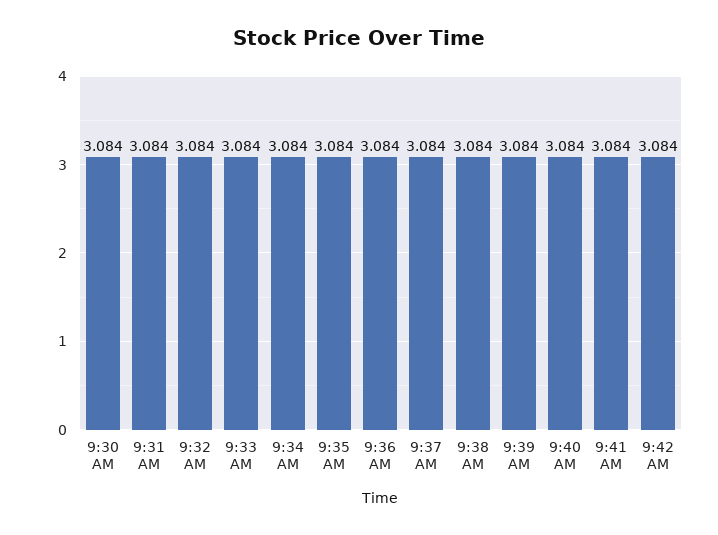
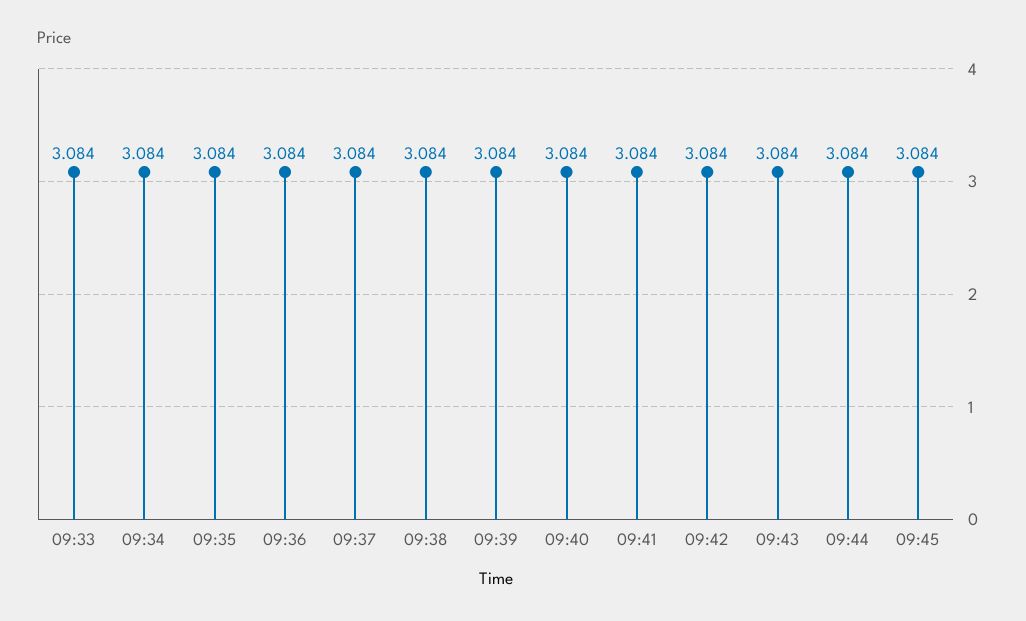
9:30 AM: 3.084 -> none
9:31 AM: 3.084 -> none
9:32 AM: 3.084 -> none
09:43: none -> 3.084
09:44: none -> 3.084
09:45: none -> 3.084

